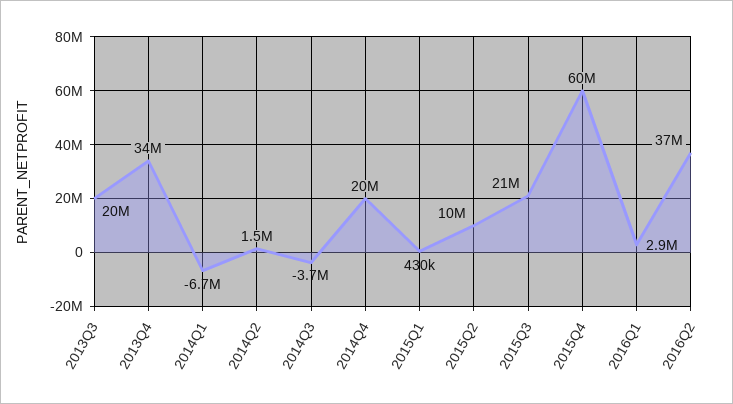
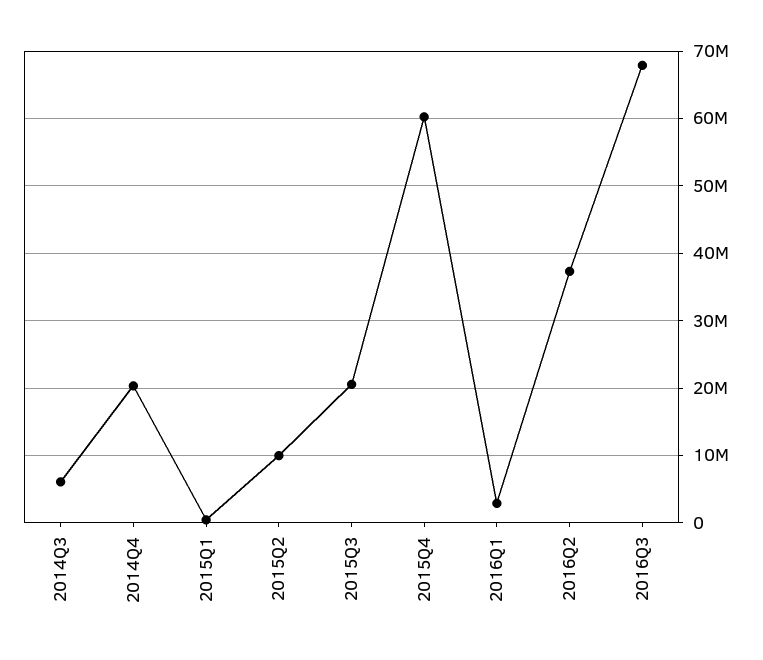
2013Q3: 20000000 -> none
2013Q4: 34000000 -> none
2014Q1: -6700000 -> none
2014Q2: 1500000 -> none
2014Q3: -3700000 -> 6000000
2016Q3: none -> 68000000

